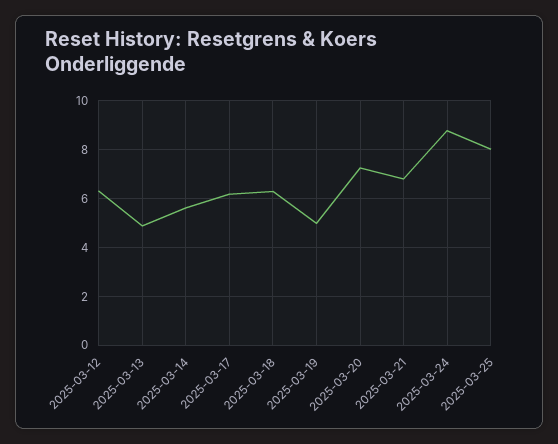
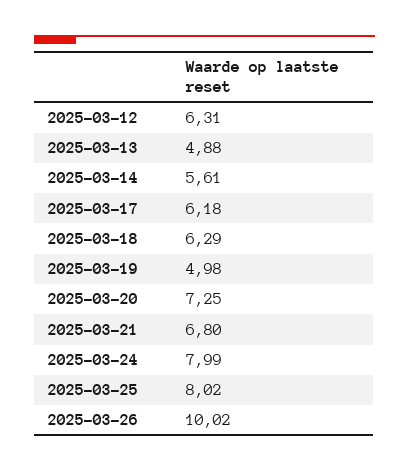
2025-03-24: 8.75 -> 7.99
2025-03-26: none -> 10.02

